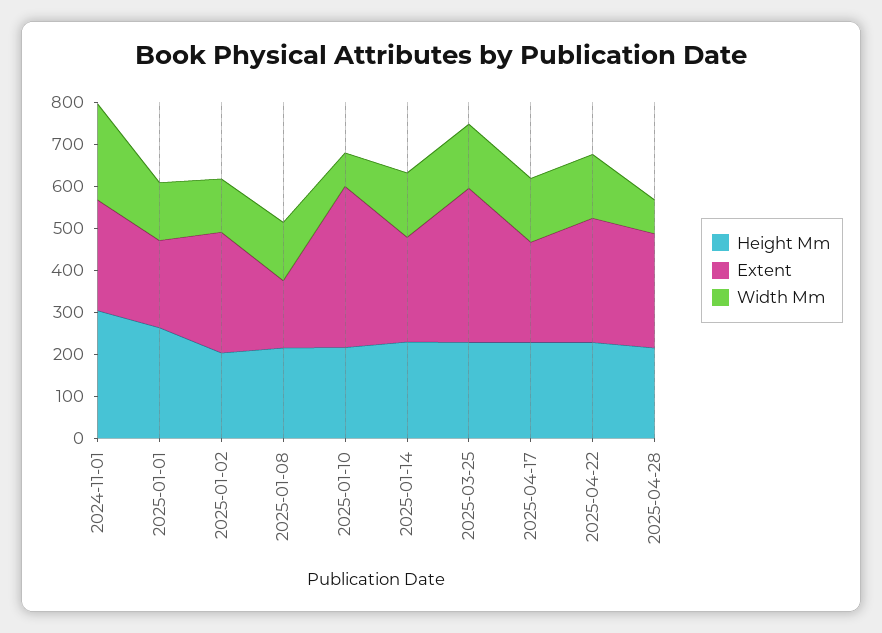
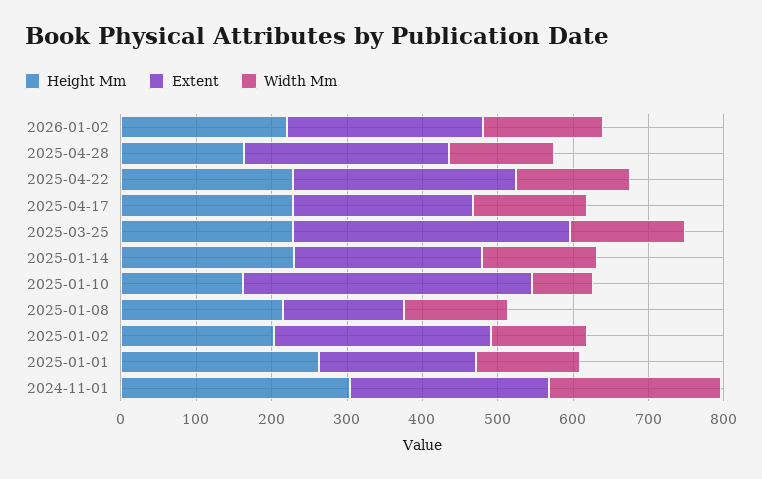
Height Mm, 2025-01-10: 220 -> 160
Height Mm, 2025-04-28: 220 -> 160
Width Mm, 2025-04-28: 80 -> 140
Height Mm, 2026-01-02: none -> 220
Extent, 2026-01-02: none -> 260
Width Mm, 2026-01-02: none -> 160

